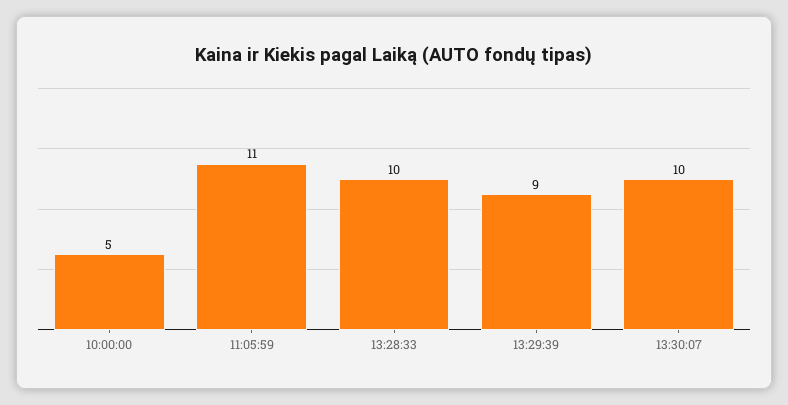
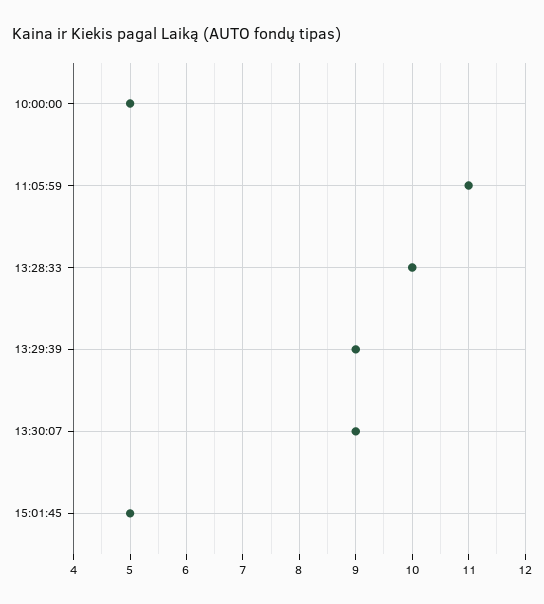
13:30:07: 10 -> 9
15:01:45: none -> 5

